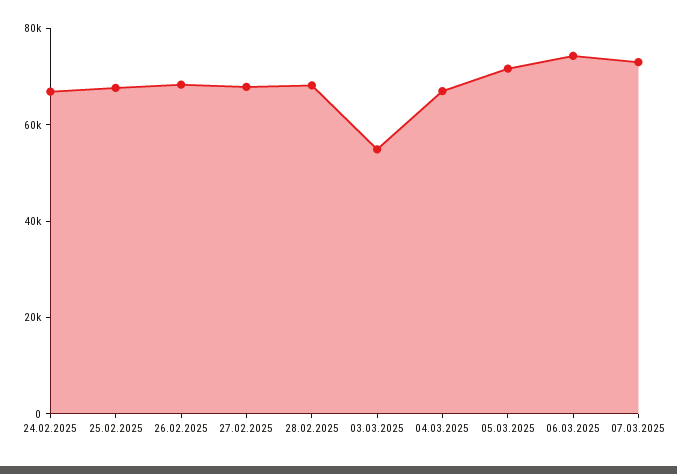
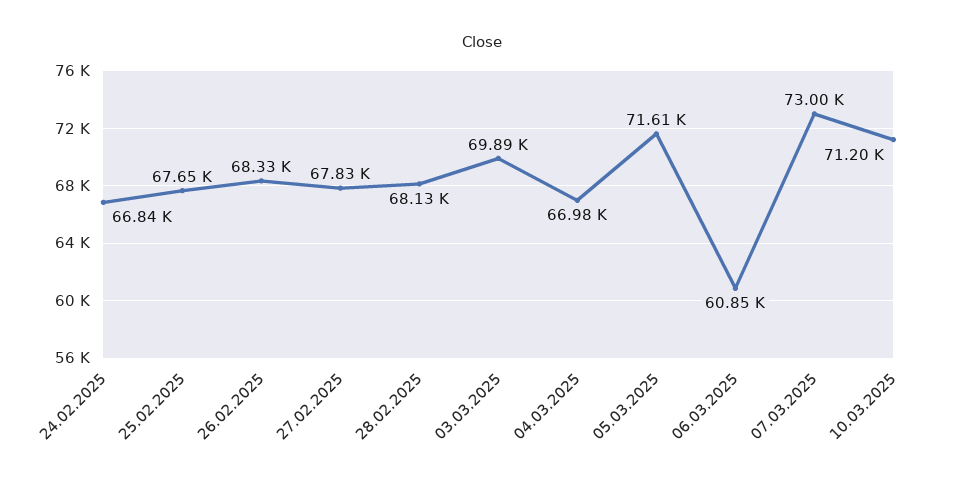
03.03.2025: 55000 -> 69890
06.03.2025: 75000 -> 60850
10.03.2025: none -> 71200

